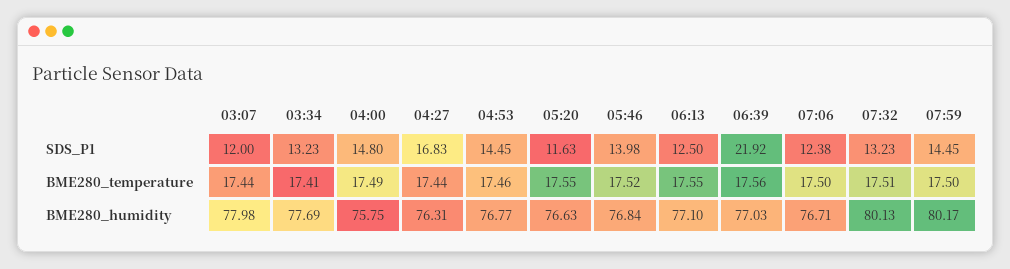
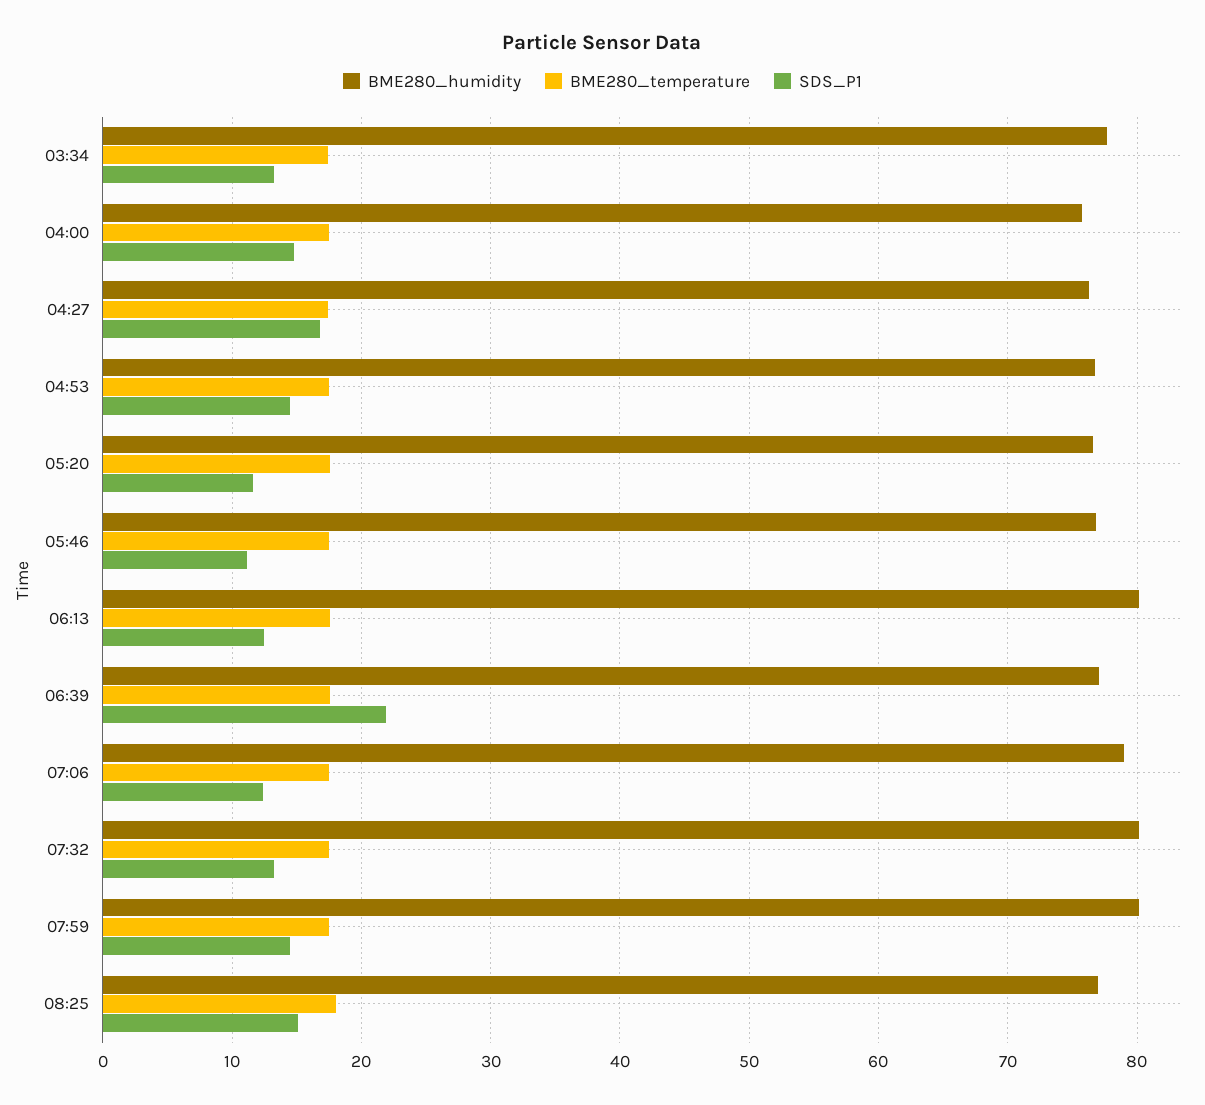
SDS_P1, 03:07: 12 -> none
SDS_P1, 05:46: 13.98 -> 11
BME280_temperature, 03:07: 17.44 -> none
BME280_humidity, 03:07: 77.98 -> none
BME280_humidity, 06:13: 77.1 -> 80
BME280_humidity, 07:06: 76.71 -> 79
BME280_humidity, 08:25: none -> 77
BME280_temperature, 08:25: none -> 18
SDS_P1, 08:25: none -> 15

